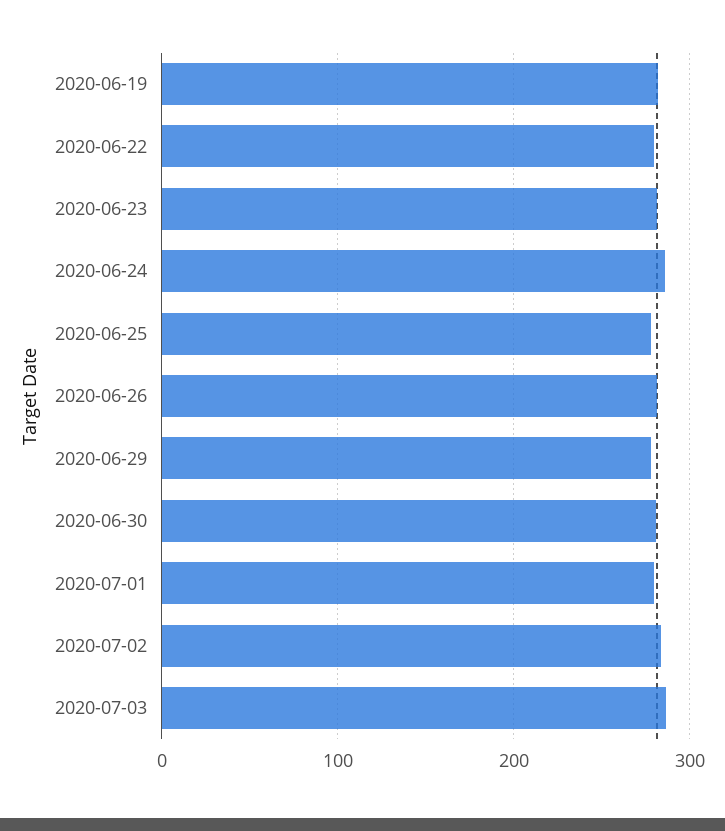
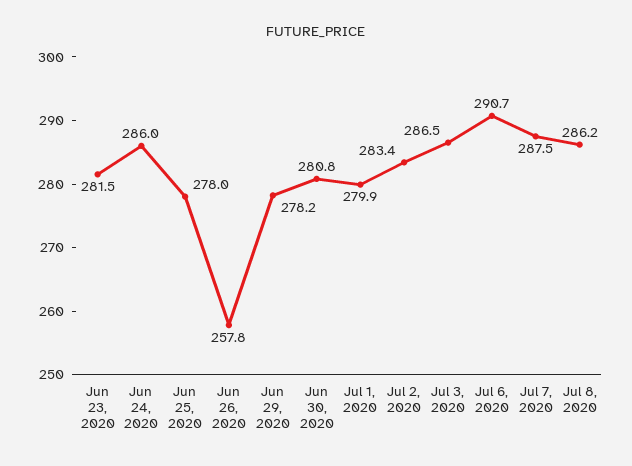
2020-06-19: 280 -> none
2020-06-22: 280 -> none
2020-06-26: 280 -> 257.8
Jul 6, 2020: none -> 290.7
Jul 7, 2020: none -> 287.5
Jul 8, 2020: none -> 286.2

